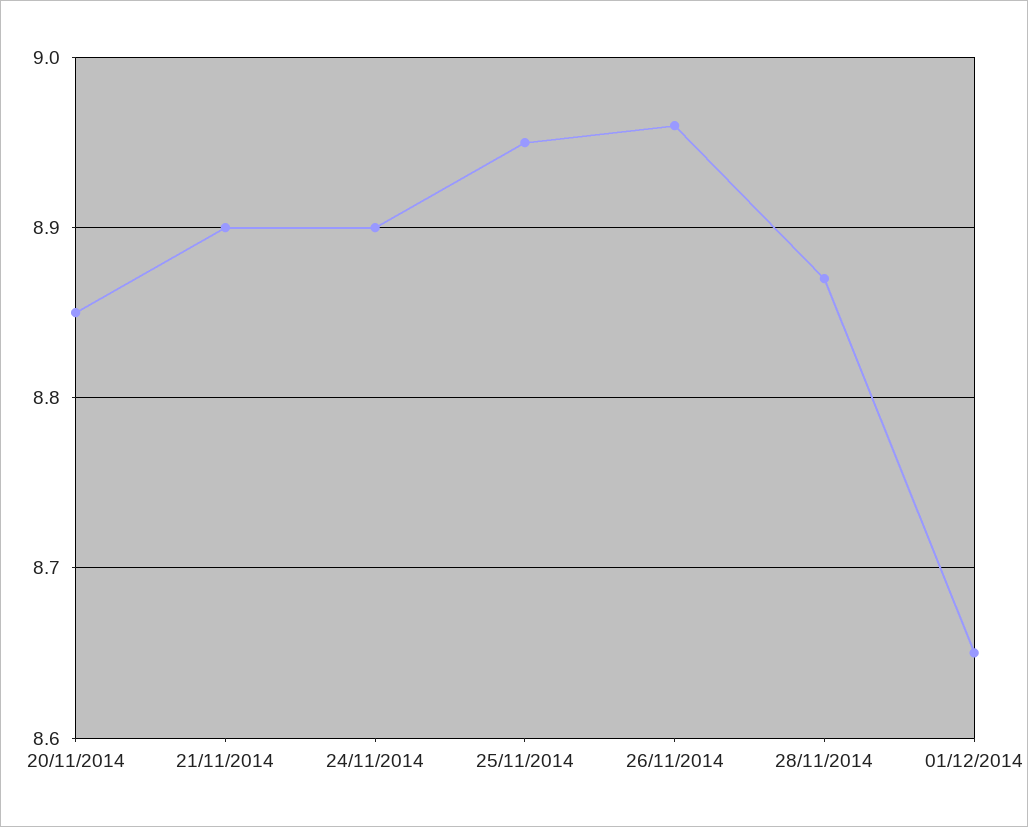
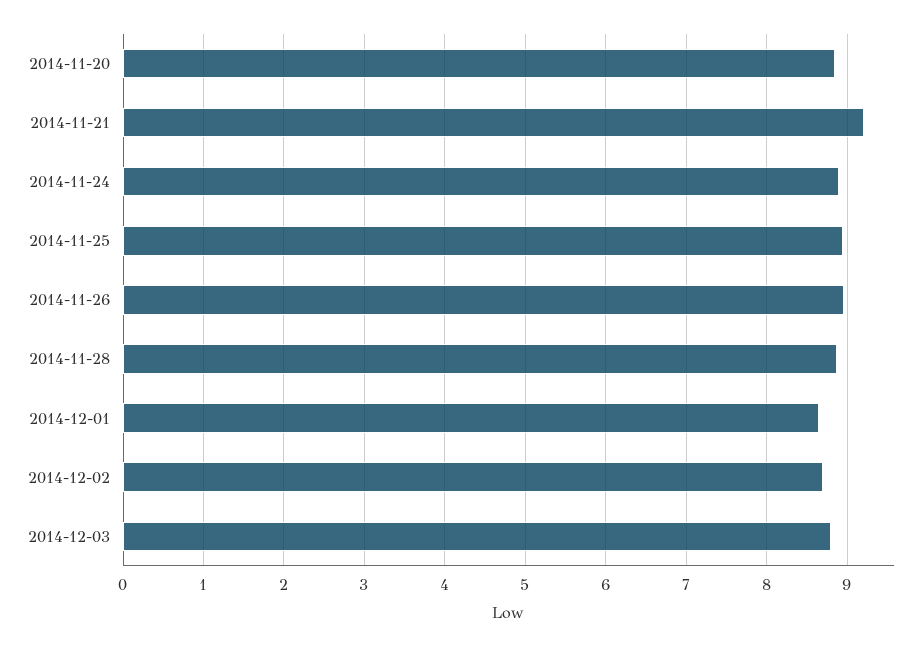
21/11/2014: 8.9 -> 9.2
2014-12-02: none -> 8.7
2014-12-03: none -> 8.8

